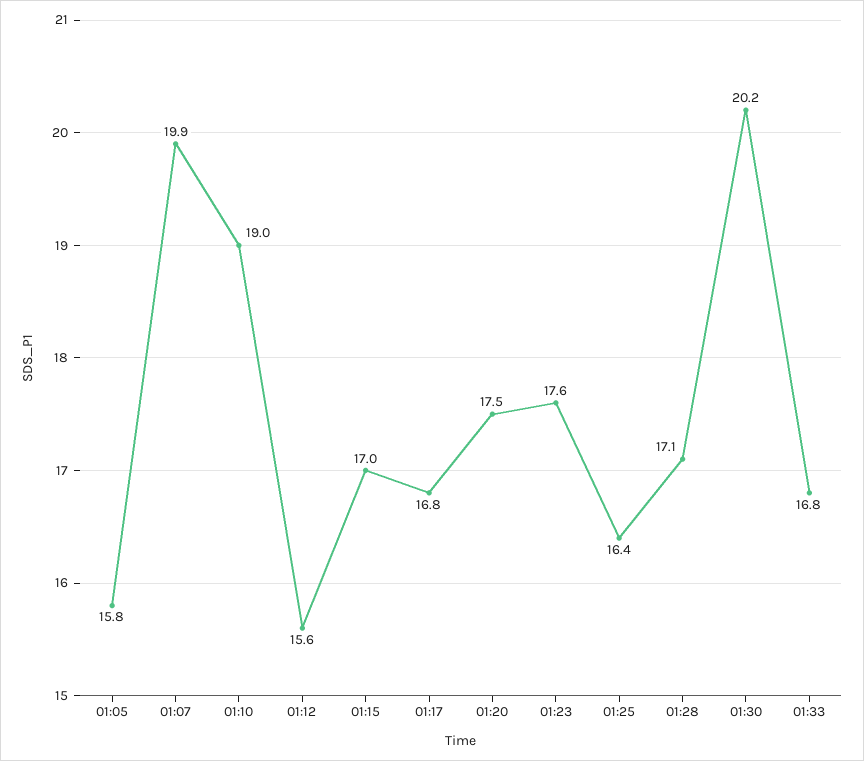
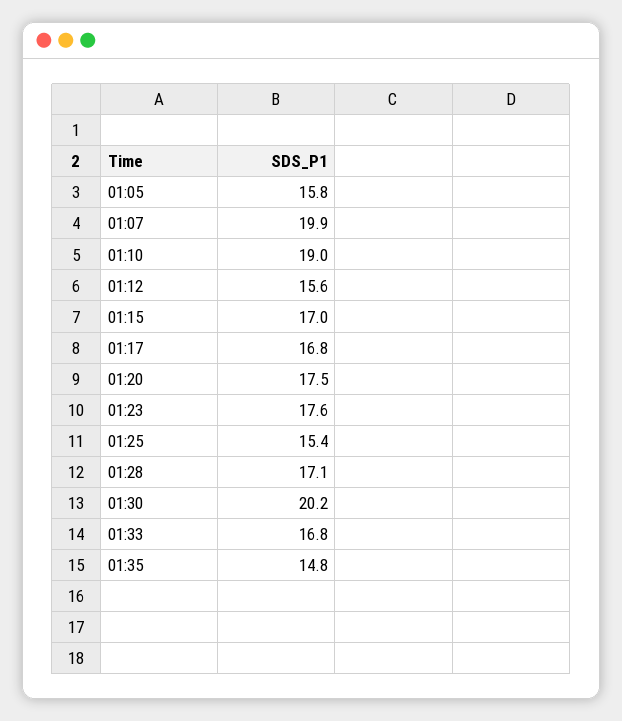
01:25: 16.4 -> 15.4
01:35: none -> 14.8

